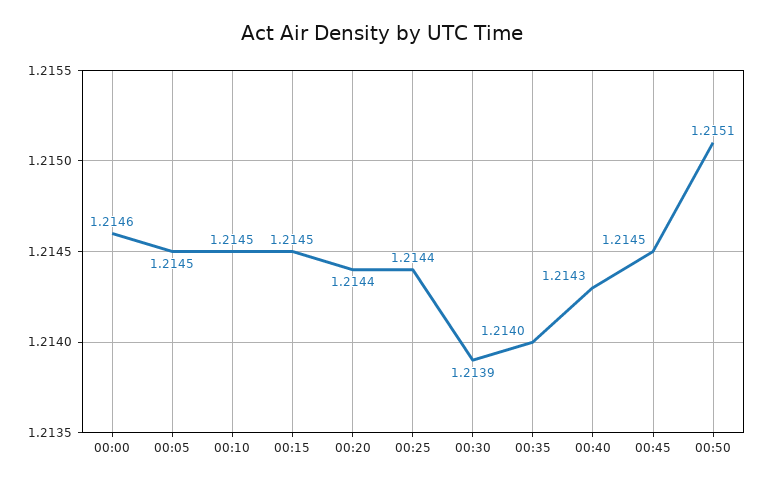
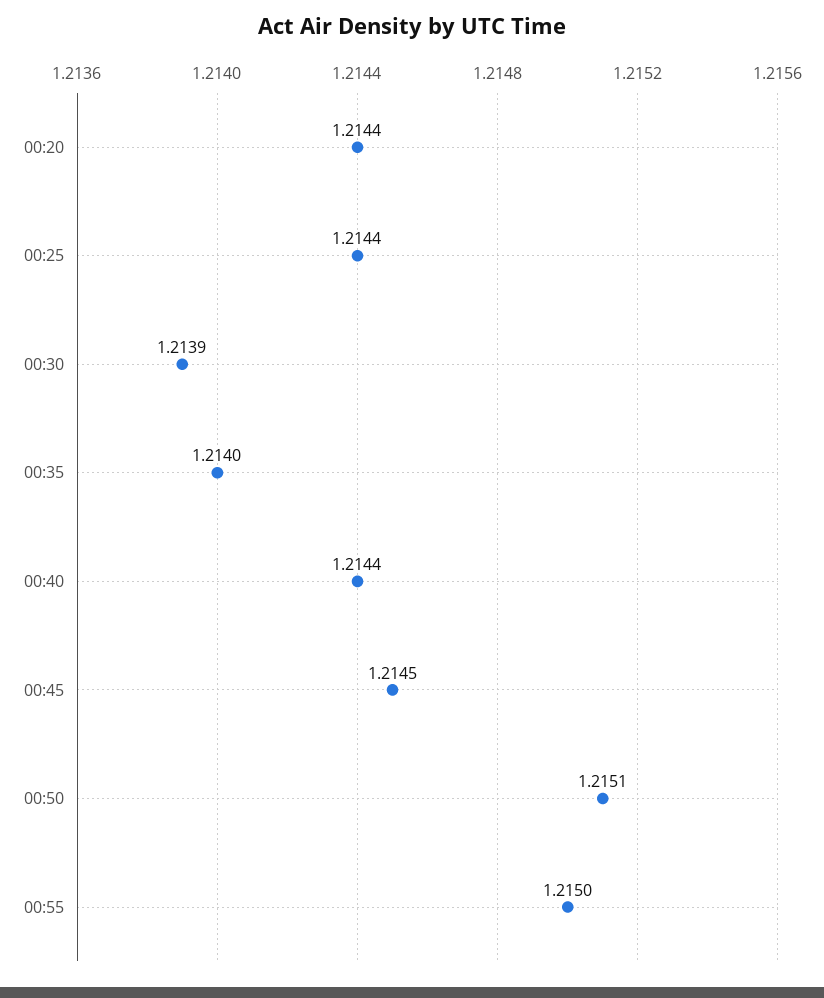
00:00: 1.2146 -> none
00:05: 1.2145 -> none
00:10: 1.2145 -> none
00:15: 1.2145 -> none
00:40: 1.2143 -> 1.2144
00:55: none -> 1.215

